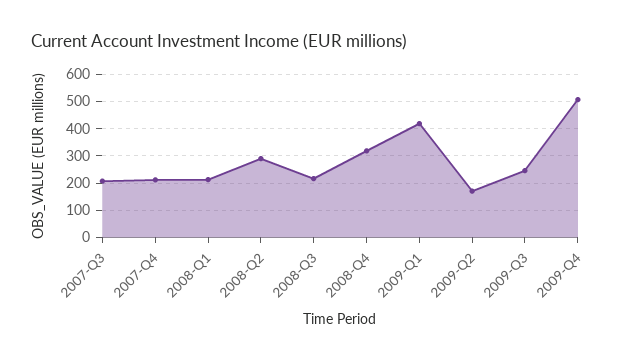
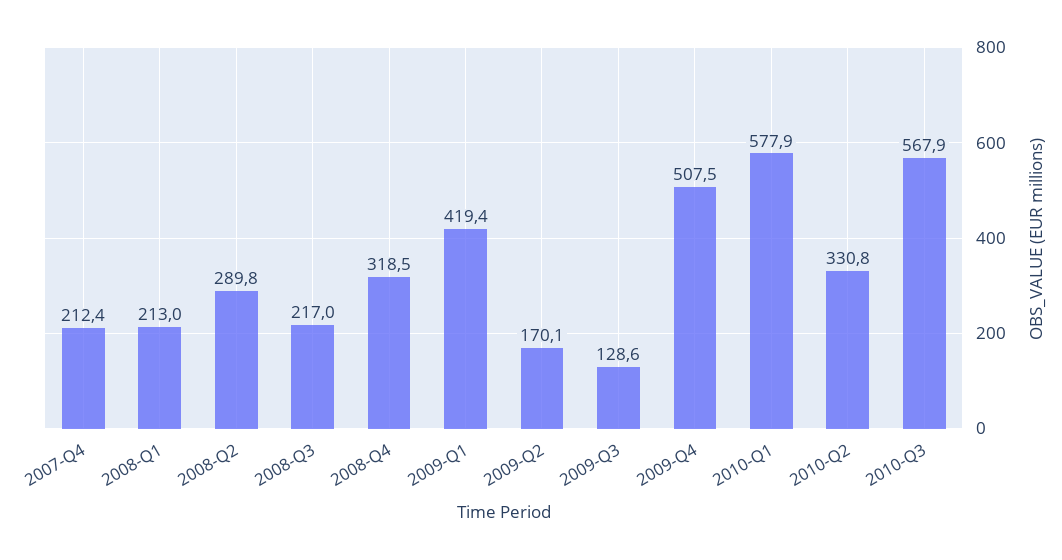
2007-Q3: 200 -> none
2009-Q3: 250 -> 128.6
2010-Q1: none -> 577.9
2010-Q2: none -> 330.8
2010-Q3: none -> 567.9

